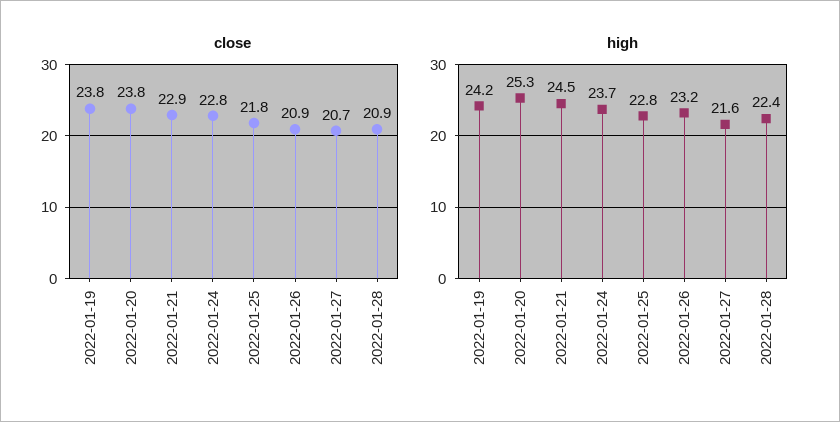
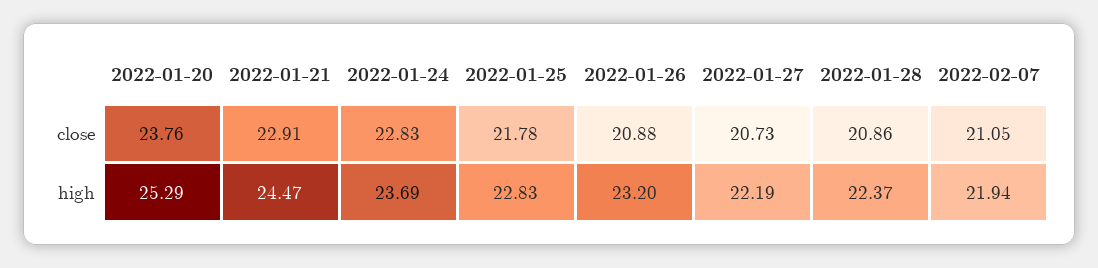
close, 2022-01-19: 23.8 -> none
high, 2022-01-19: 24.2 -> none
high, 2022-01-27: 21.6 -> 22.19
close, 2022-02-07: none -> 21.05
high, 2022-02-07: none -> 21.94

